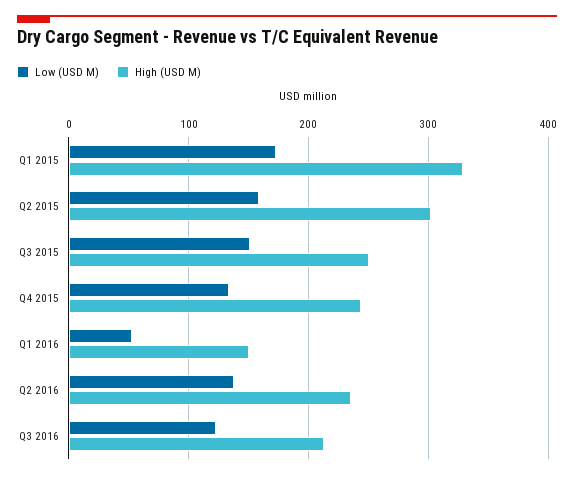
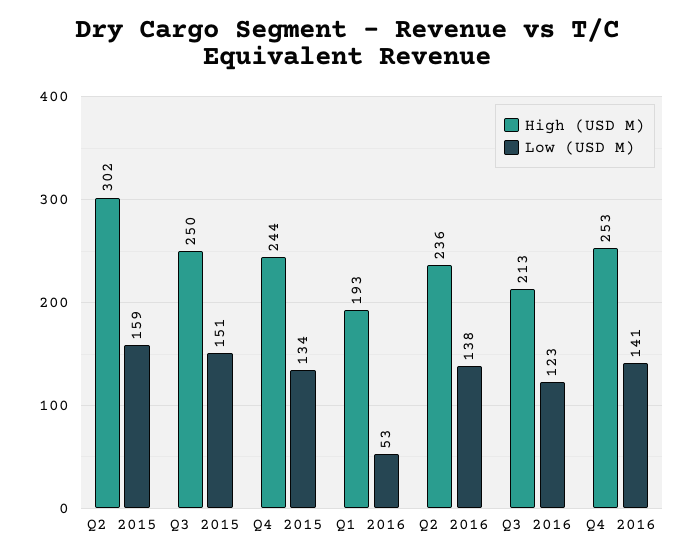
Low (USD M), Q1 2015: 170 -> none
High (USD M), Q1 2015: 330 -> none
High (USD M), Q1 2016: 150 -> 193
High (USD M), Q4 2016: none -> 253
Low (USD M), Q4 2016: none -> 141

